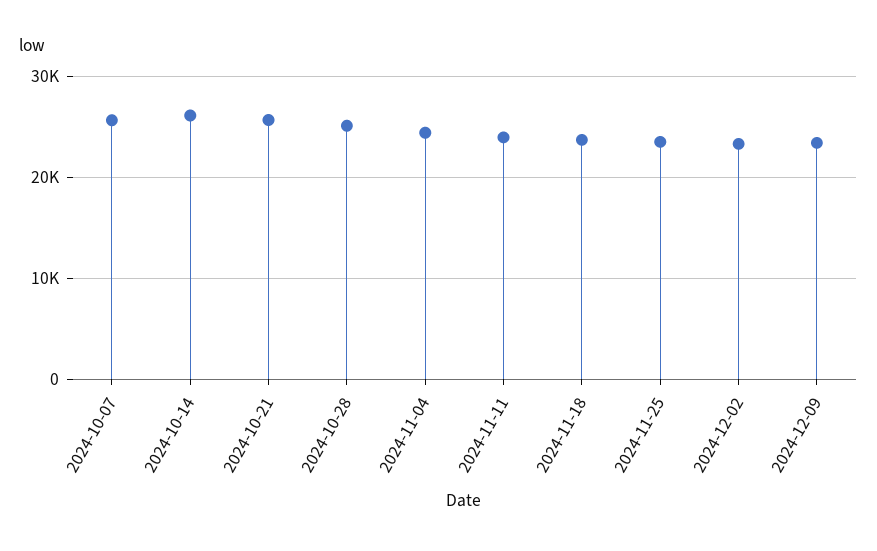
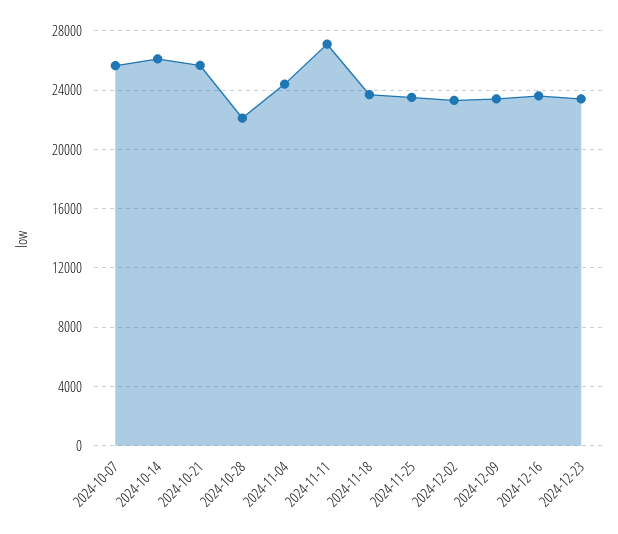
2024-10-28: 25000 -> 22000
2024-11-11: 24000 -> 27000
2024-12-16: none -> 23500
2024-12-23: none -> 23500

